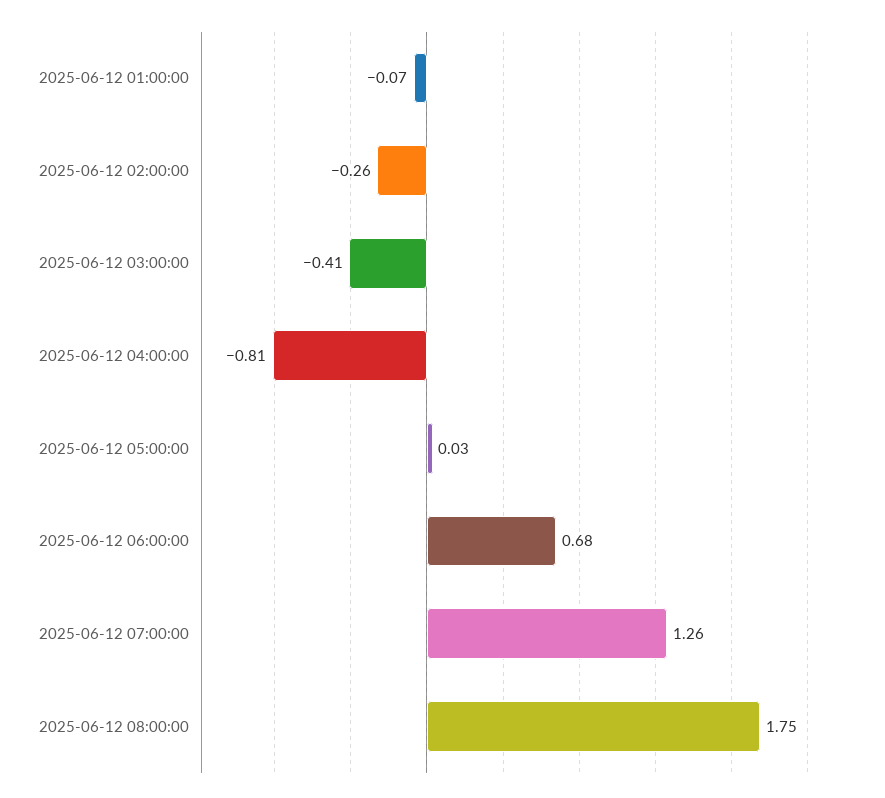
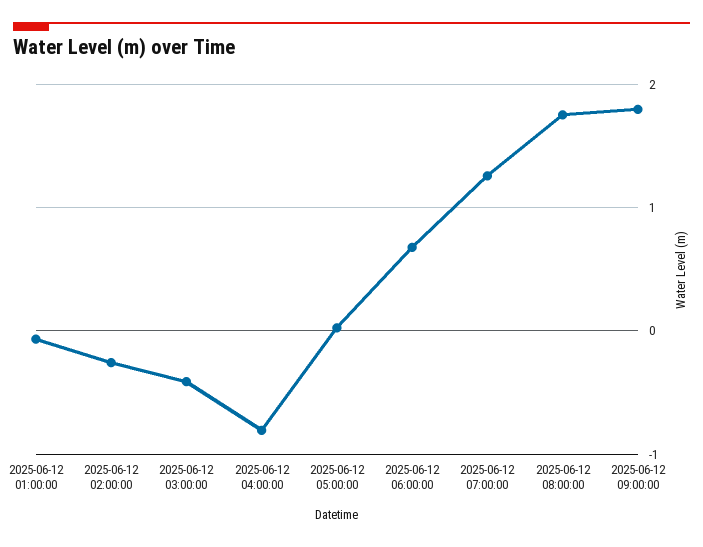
2025-06-12 09:00:00: none -> 1.8

